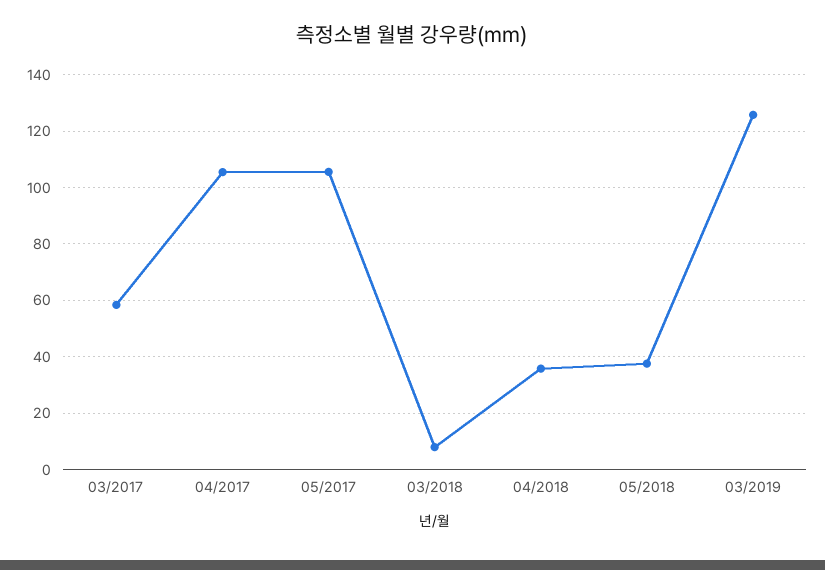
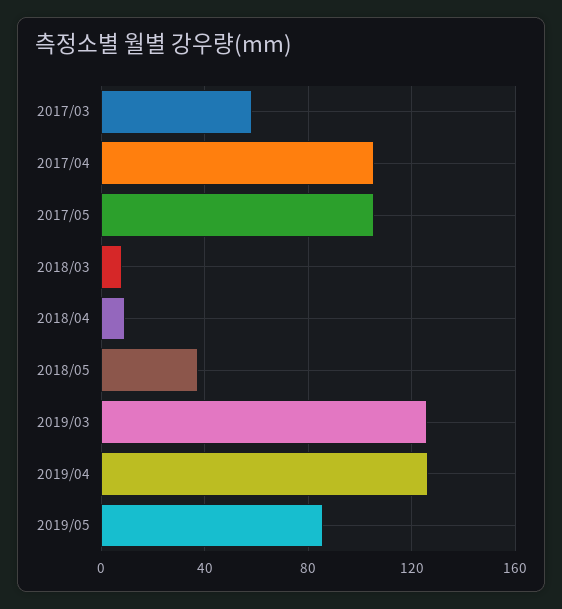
04/2018: 35 -> 10
2019/04: none -> 125
2019/05: none -> 85

